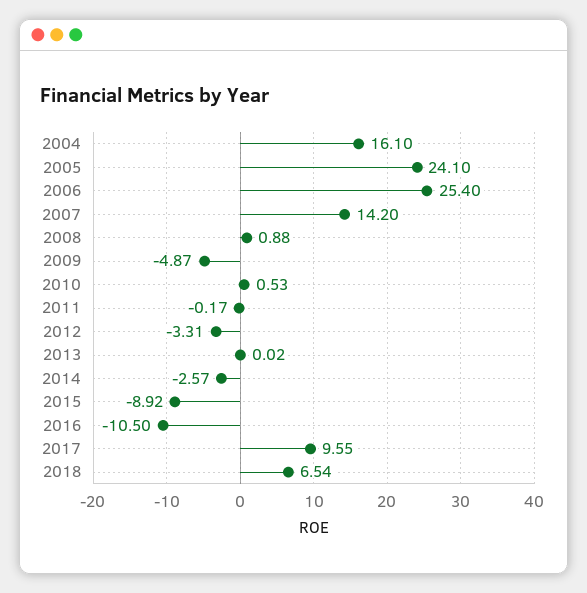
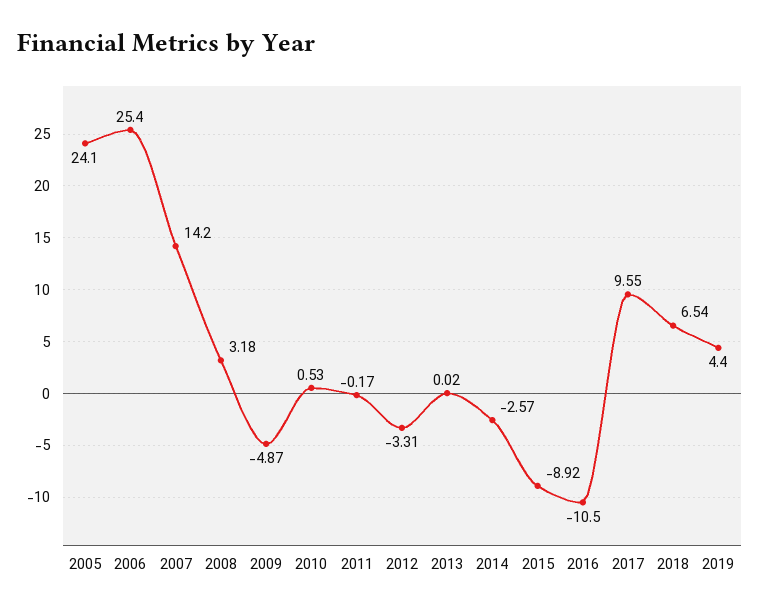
2004: 16.1 -> none
2008: 0.88 -> 3.18
2019: none -> 4.4

